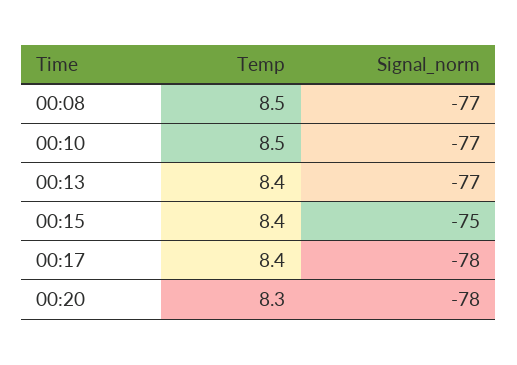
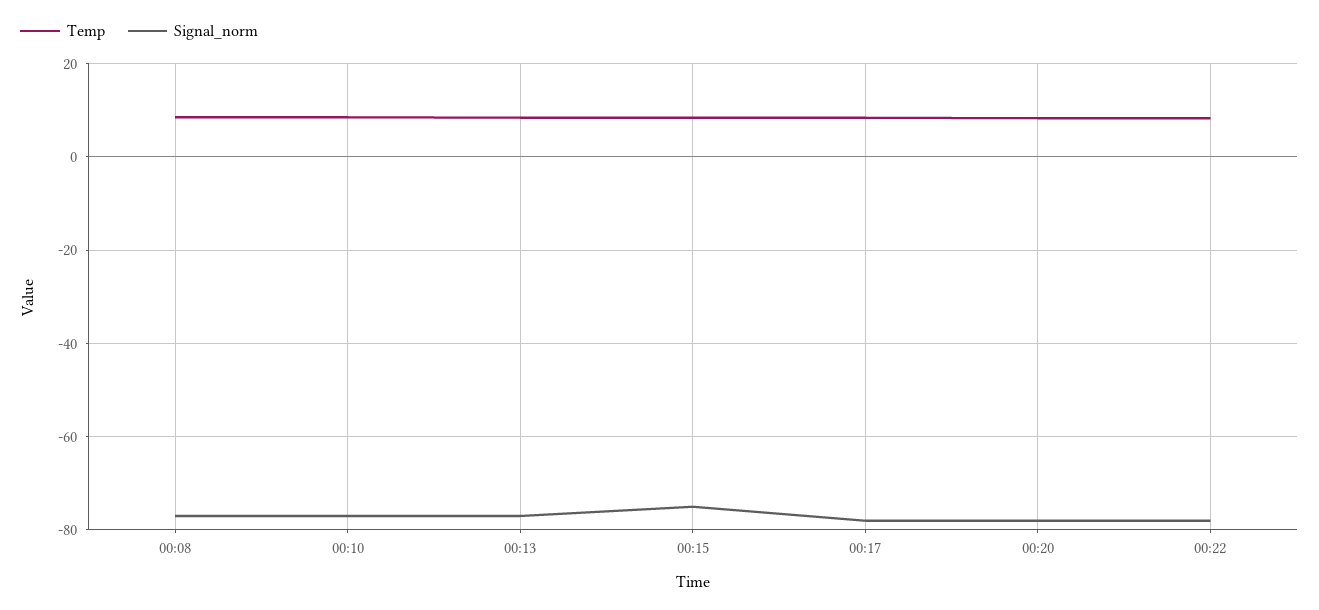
Temp, 00:22: none -> 8
Signal_norm, 00:22: none -> -78

